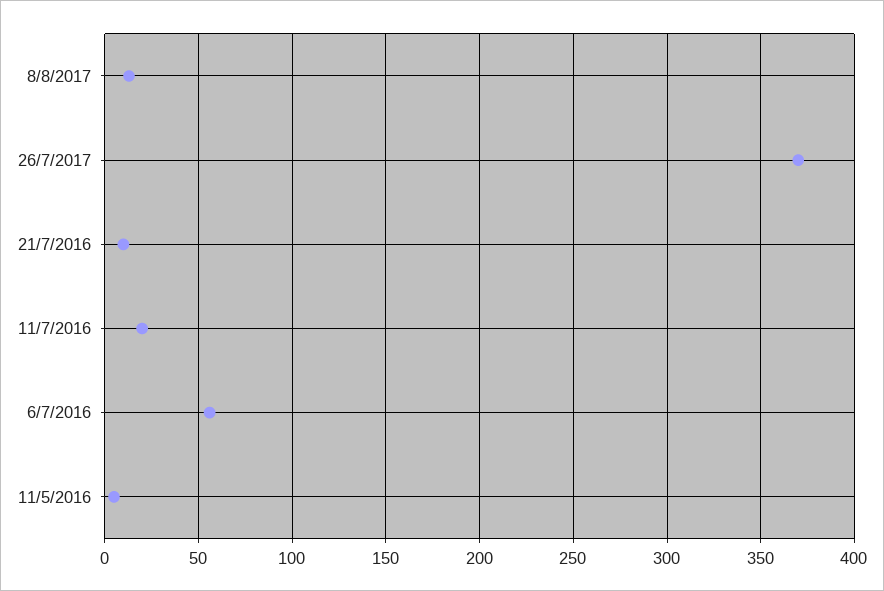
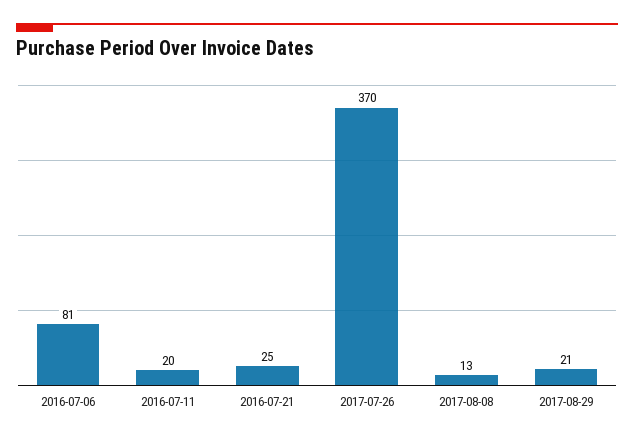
21/7/2016: 10 -> 25
6/7/2016: 55 -> 81
11/5/2016: 5 -> none
2017-08-29: none -> 21

